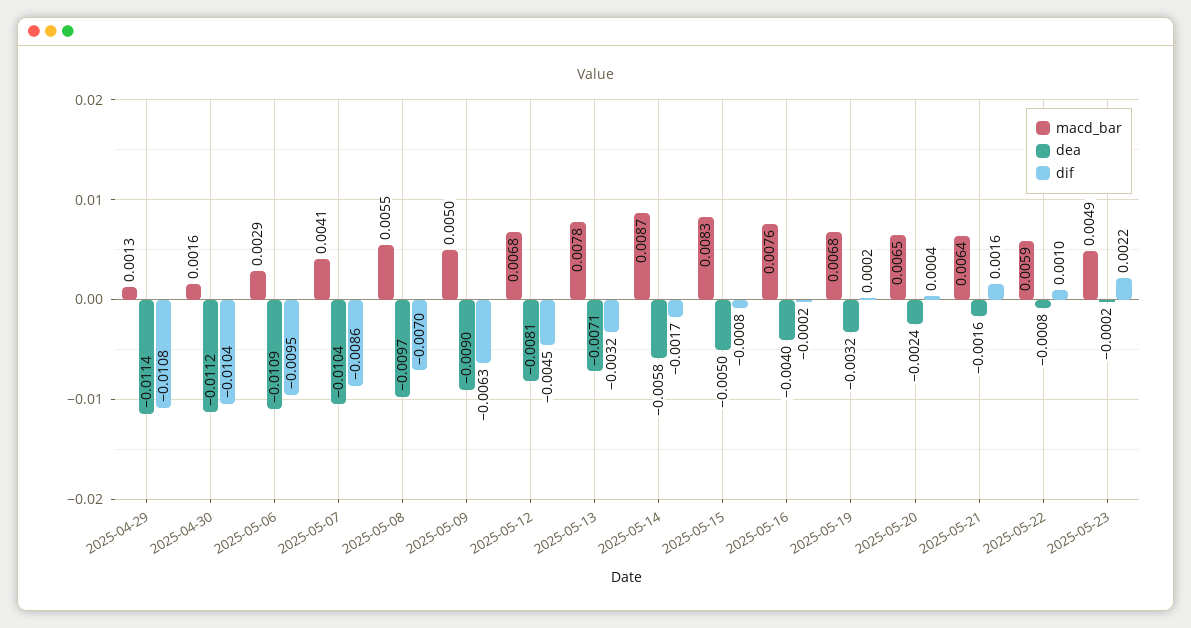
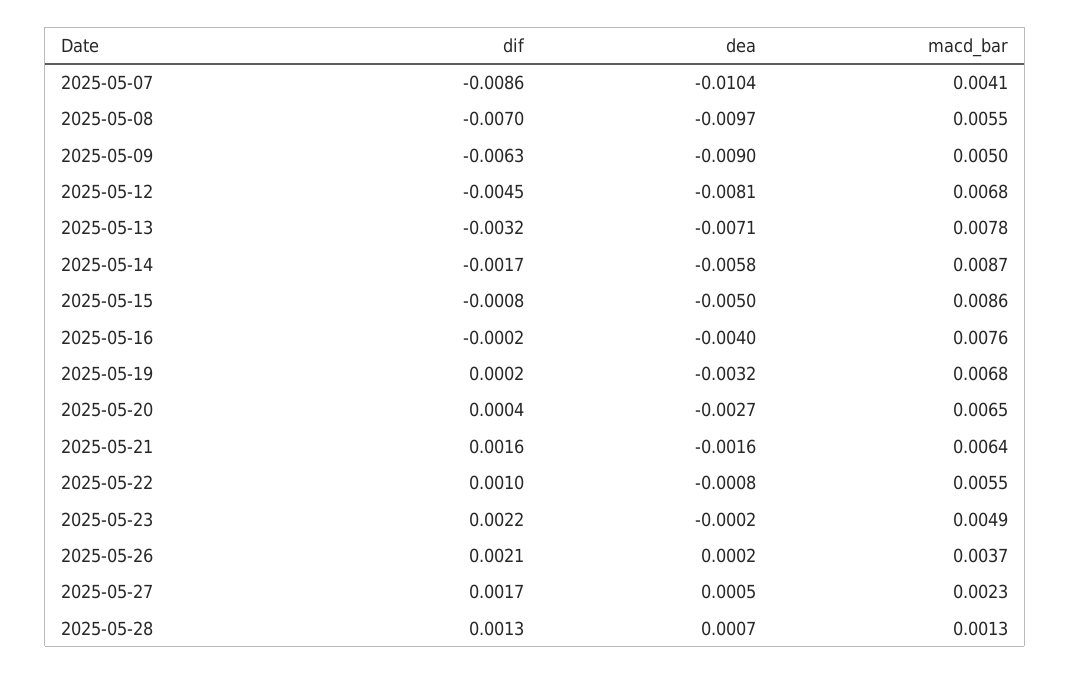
macd_bar, 2025-04-29: 0.0013 -> none
dea, 2025-04-29: -0.0114 -> none
dif, 2025-04-29: -0.0108 -> none
macd_bar, 2025-04-30: 0.0016 -> none
dea, 2025-04-30: -0.0112 -> none
dif, 2025-04-30: -0.0104 -> none
macd_bar, 2025-05-06: 0.0029 -> none
dea, 2025-05-06: -0.0109 -> none
dif, 2025-05-06: -0.0095 -> none
macd_bar, 2025-05-15: 0.0083 -> 0.0086
dea, 2025-05-20: -0.0024 -> -0.0027
macd_bar, 2025-05-22: 0.0059 -> 0.0055
dif, 2025-05-26: none -> 0.0021
dea, 2025-05-26: none -> 0.0002
macd_bar, 2025-05-26: none -> 0.0037
dif, 2025-05-27: none -> 0.0017
dea, 2025-05-27: none -> 0.0005
macd_bar, 2025-05-27: none -> 0.0023
dif, 2025-05-28: none -> 0.0013
dea, 2025-05-28: none -> 0.0007
macd_bar, 2025-05-28: none -> 0.0013

